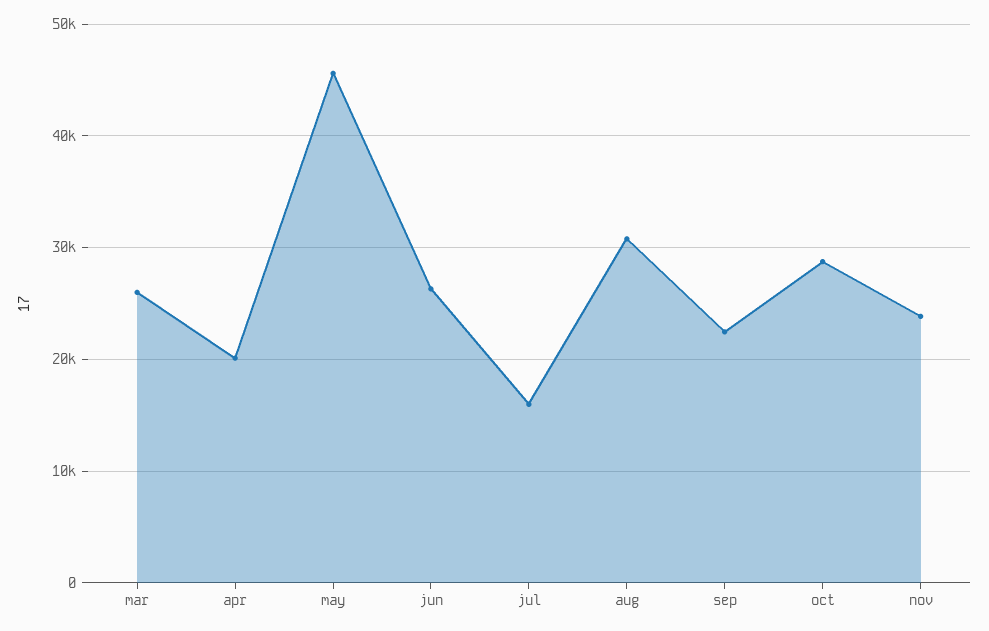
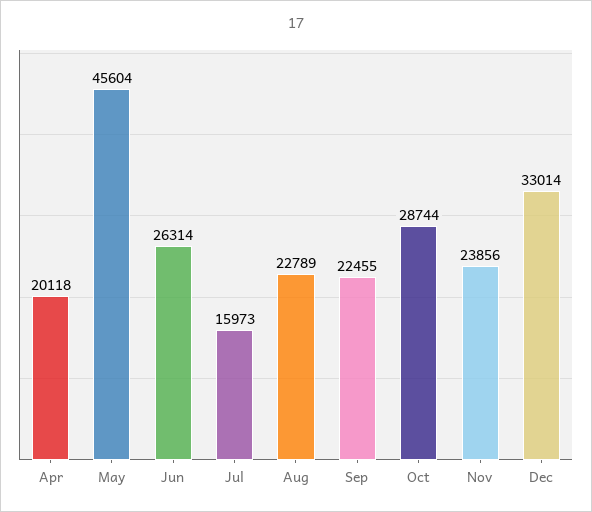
mar: 26000 -> none
aug: 31000 -> 22789
Dec: none -> 33014

